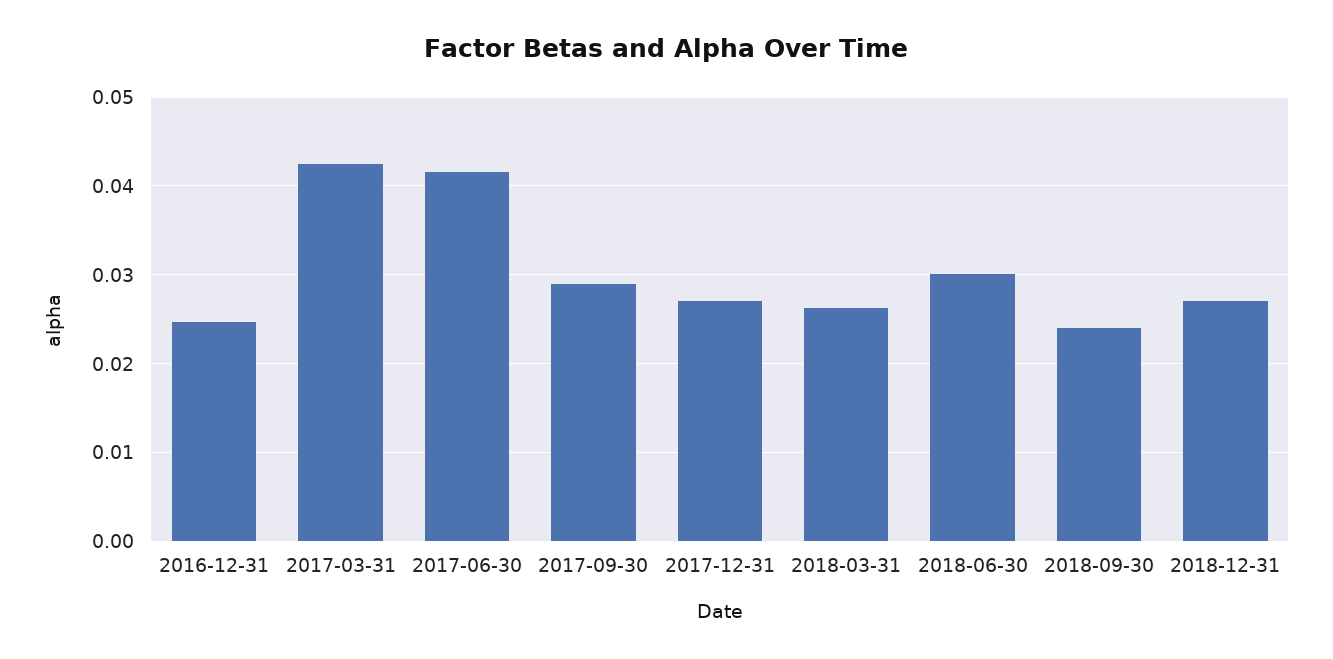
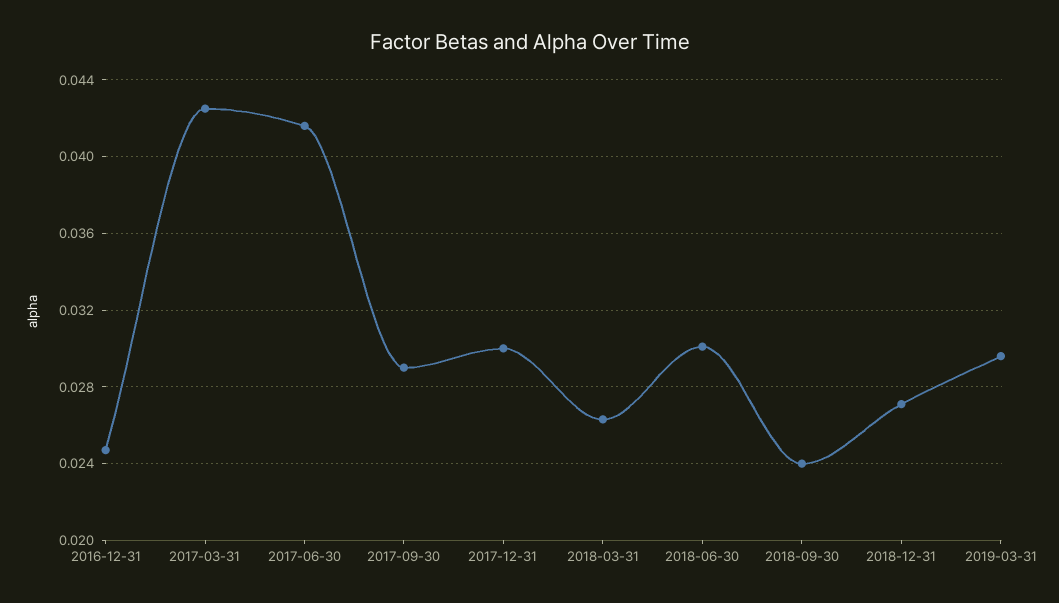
2017-12-31: 0.027 -> 0.03
2019-03-31: none -> 0.0295

